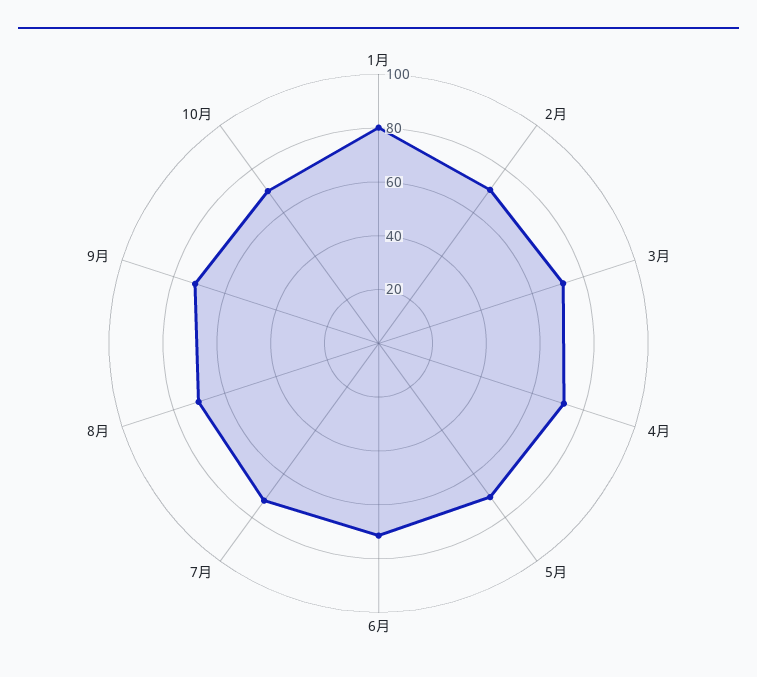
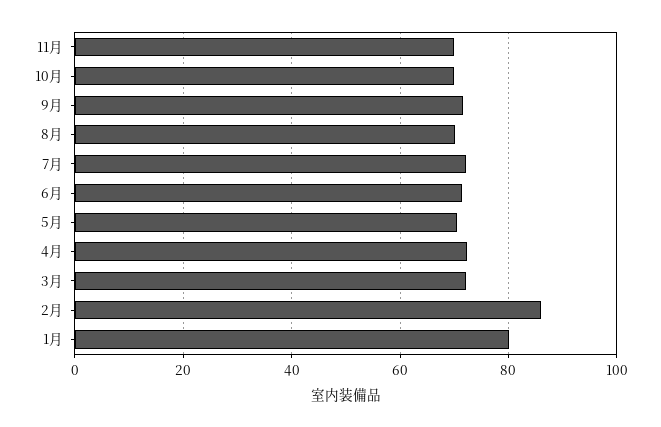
2月: 70 -> 86
11月: none -> 70

